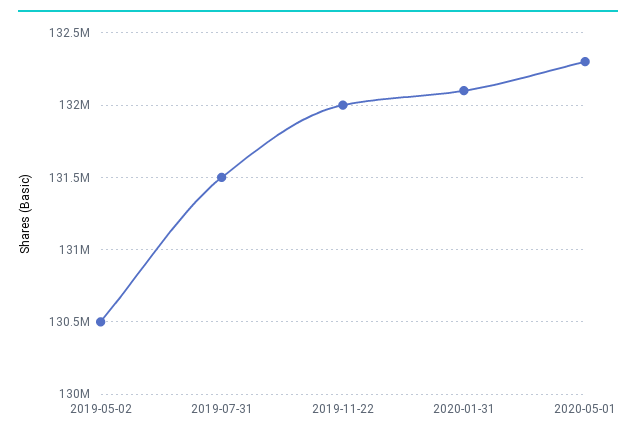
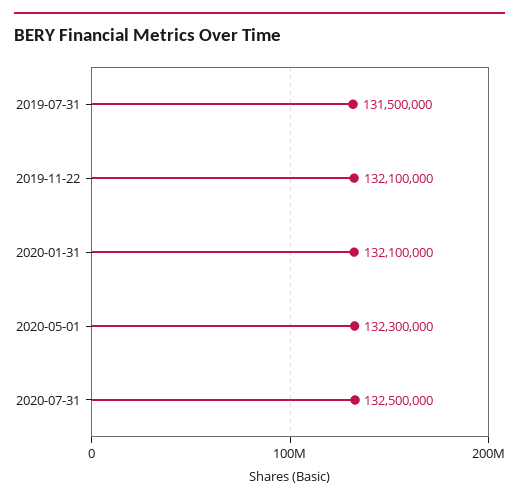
2019-05-02: 130500000 -> none
2019-11-22: 132000000 -> 132100000
2020-07-31: none -> 132500000

